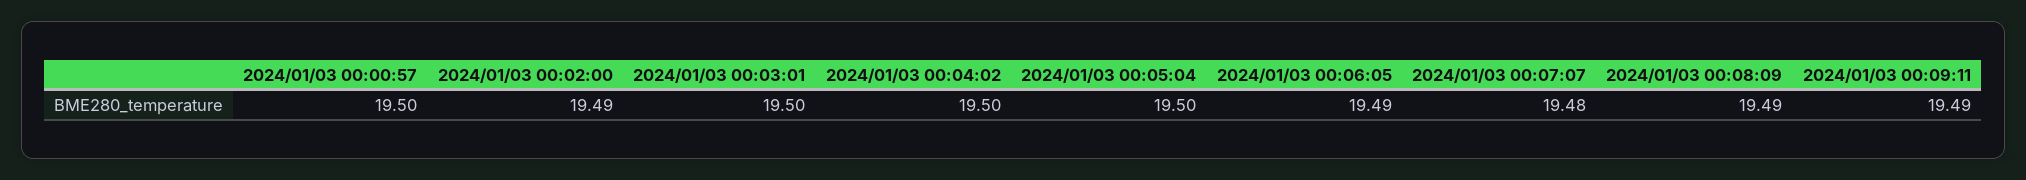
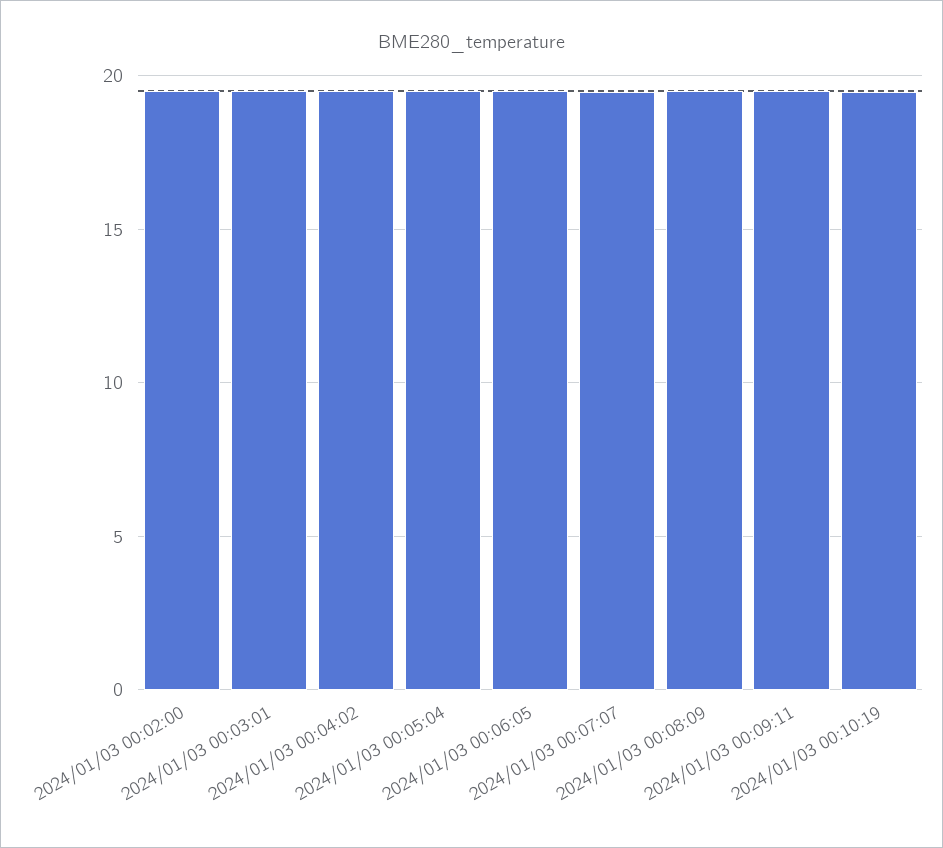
2024/01/03 00:00:57: 19.5 -> none
2024/01/03 00:10:19: none -> 19.5

